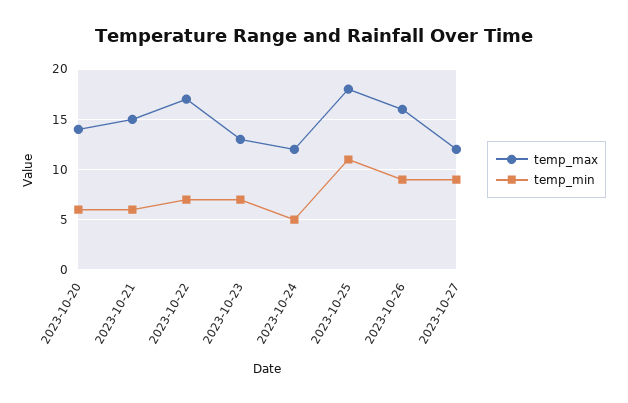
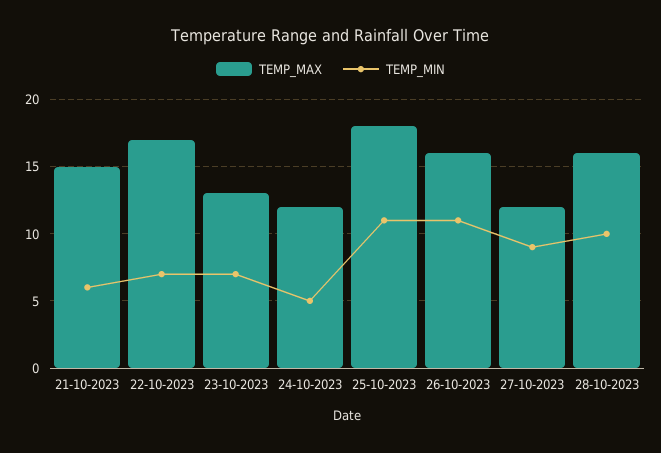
temp_max, 2023-10-20: 14 -> none
temp_min, 2023-10-20: 6 -> none
temp_min, 2023-10-26: 9 -> 11
temp_max, 28-10-2023: none -> 16
temp_min, 28-10-2023: none -> 10

